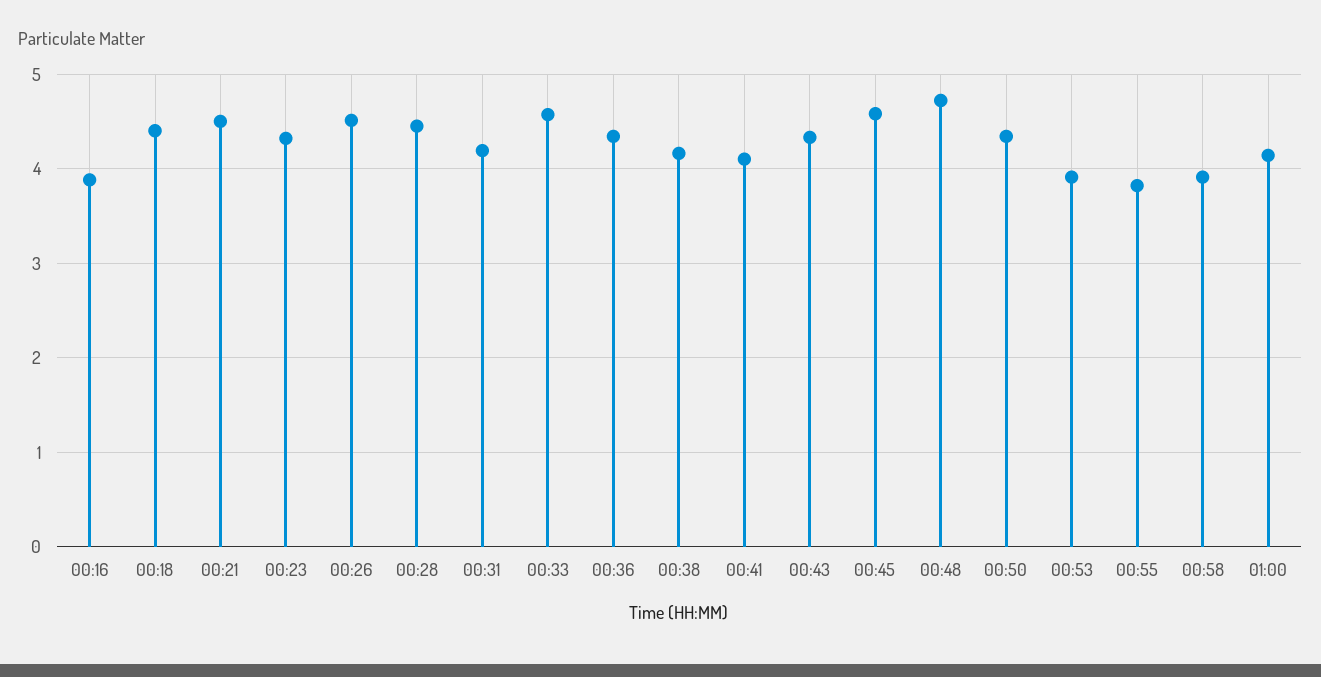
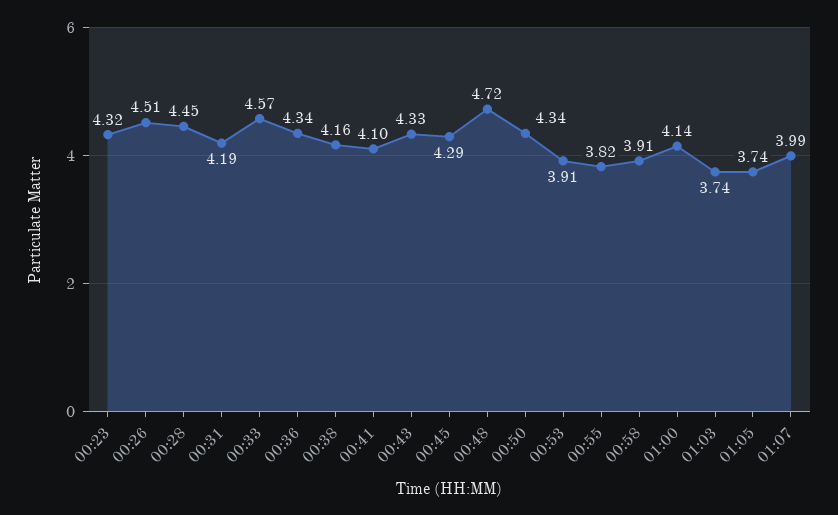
00:16: 3.9 -> none
00:18: 4.4 -> none
00:21: 4.5 -> none
00:45: 4.6 -> 4.29
01:03: none -> 3.74
01:05: none -> 3.74
01:07: none -> 3.99

